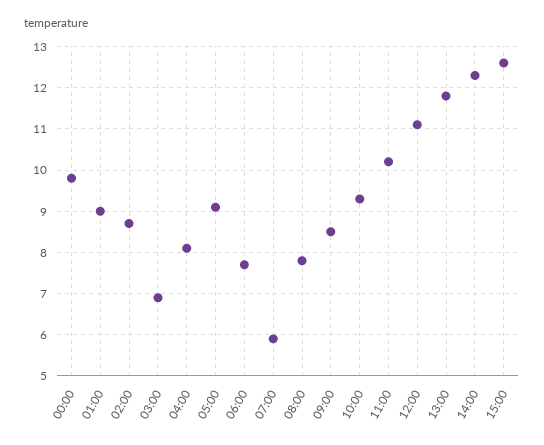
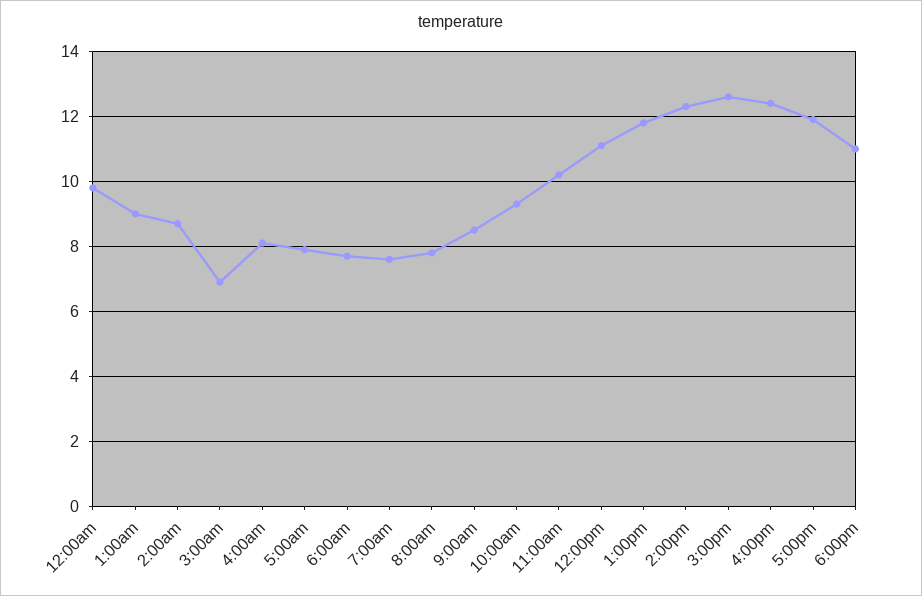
05:00: 9 -> 8
07:00: 6 -> 7.5
4:00pm: none -> 12.5
5:00pm: none -> 12
6:00pm: none -> 11

